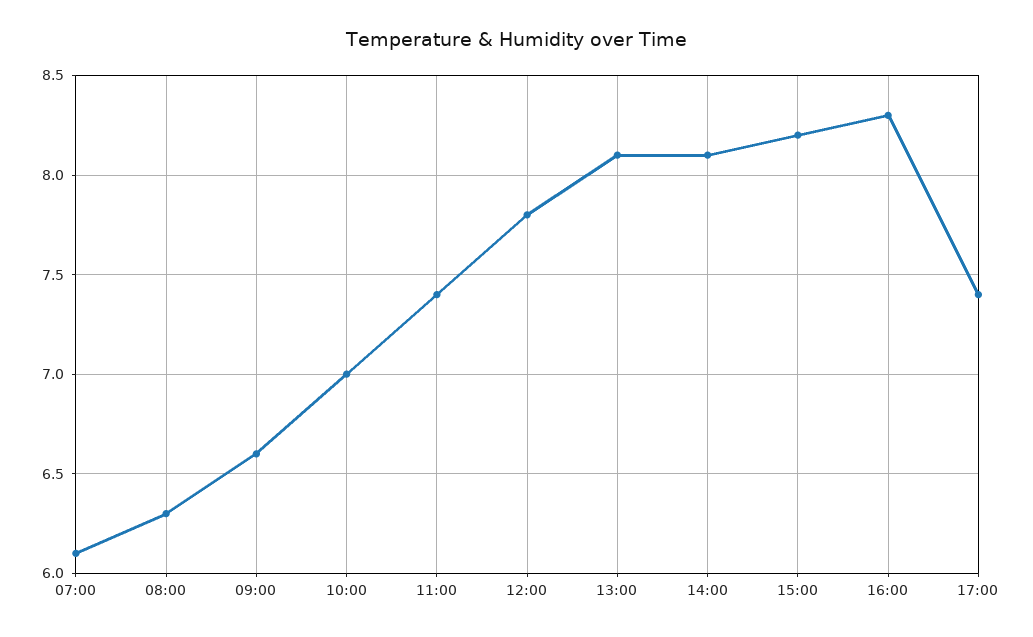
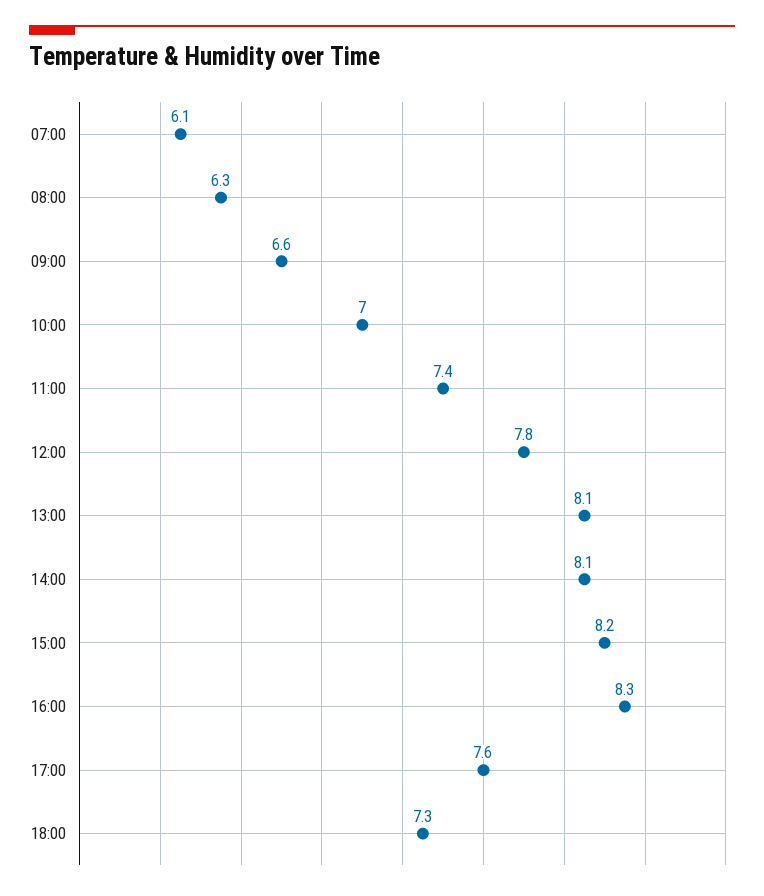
17:00: 7.4 -> 7.6
18:00: none -> 7.3

